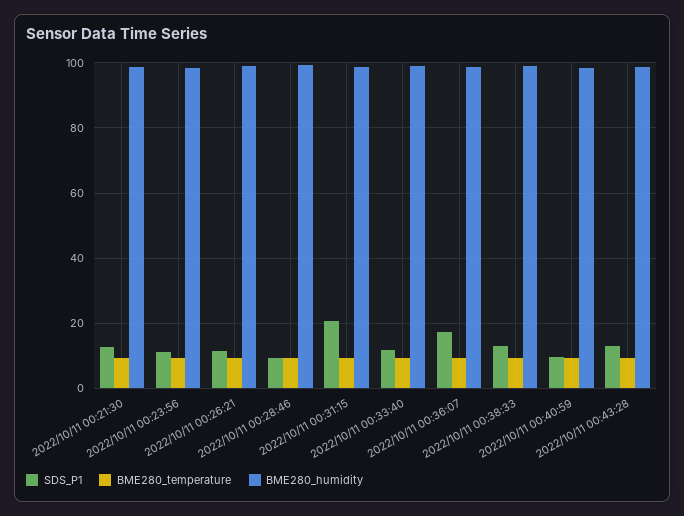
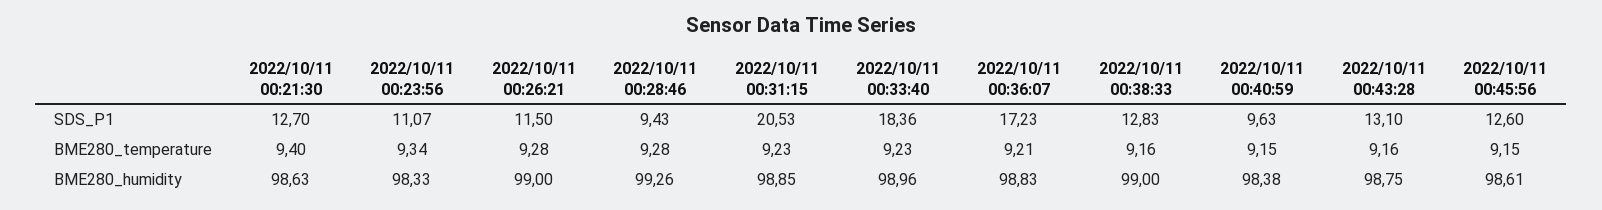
SDS_P1, 2022/10/11 00:33:40: 12 -> 18.36
SDS_P1, 2022/10/11 00:45:56: none -> 12.6
BME280_temperature, 2022/10/11 00:45:56: none -> 9.15
BME280_humidity, 2022/10/11 00:45:56: none -> 98.61

